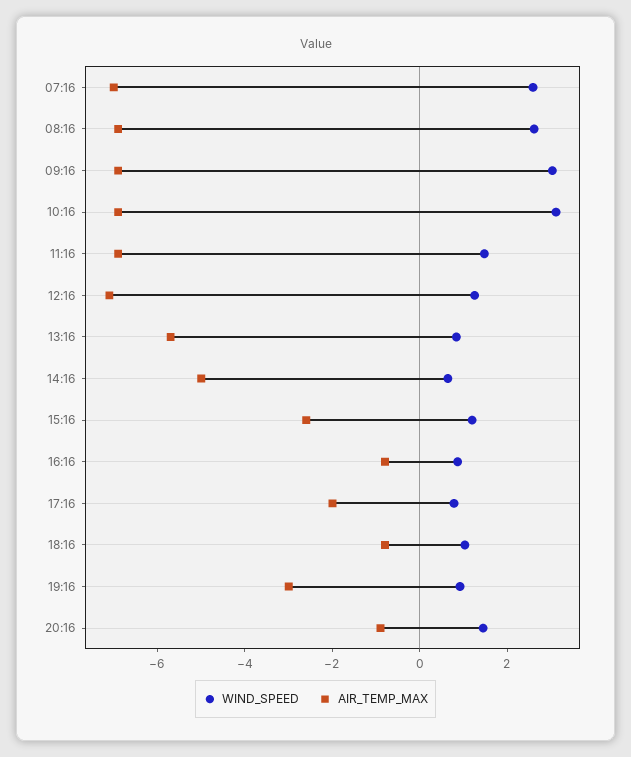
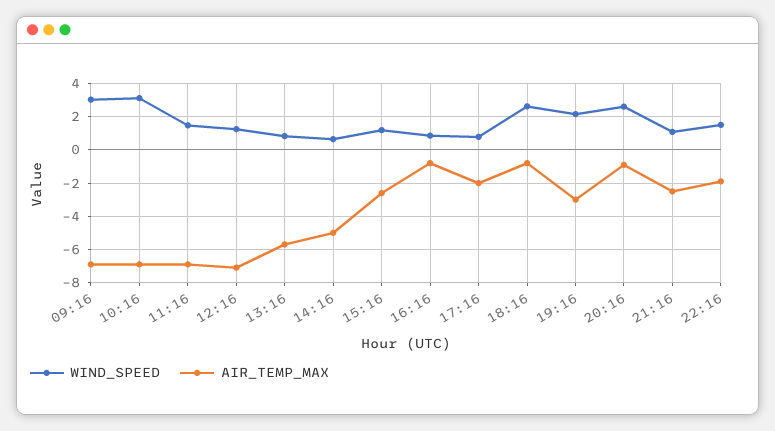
WIND_SPEED, 07:16: 2.5 -> none
AIR_TEMP_MAX, 07:16: -7 -> none
WIND_SPEED, 08:16: 2.5 -> none
AIR_TEMP_MAX, 08:16: -7 -> none
WIND_SPEED, 18:16: 1 -> 2.5
WIND_SPEED, 19:16: 1 -> 2
WIND_SPEED, 20:16: 1.5 -> 2.5
WIND_SPEED, 21:16: none -> 1
AIR_TEMP_MAX, 21:16: none -> -2.5
WIND_SPEED, 22:16: none -> 1.5
AIR_TEMP_MAX, 22:16: none -> -2

